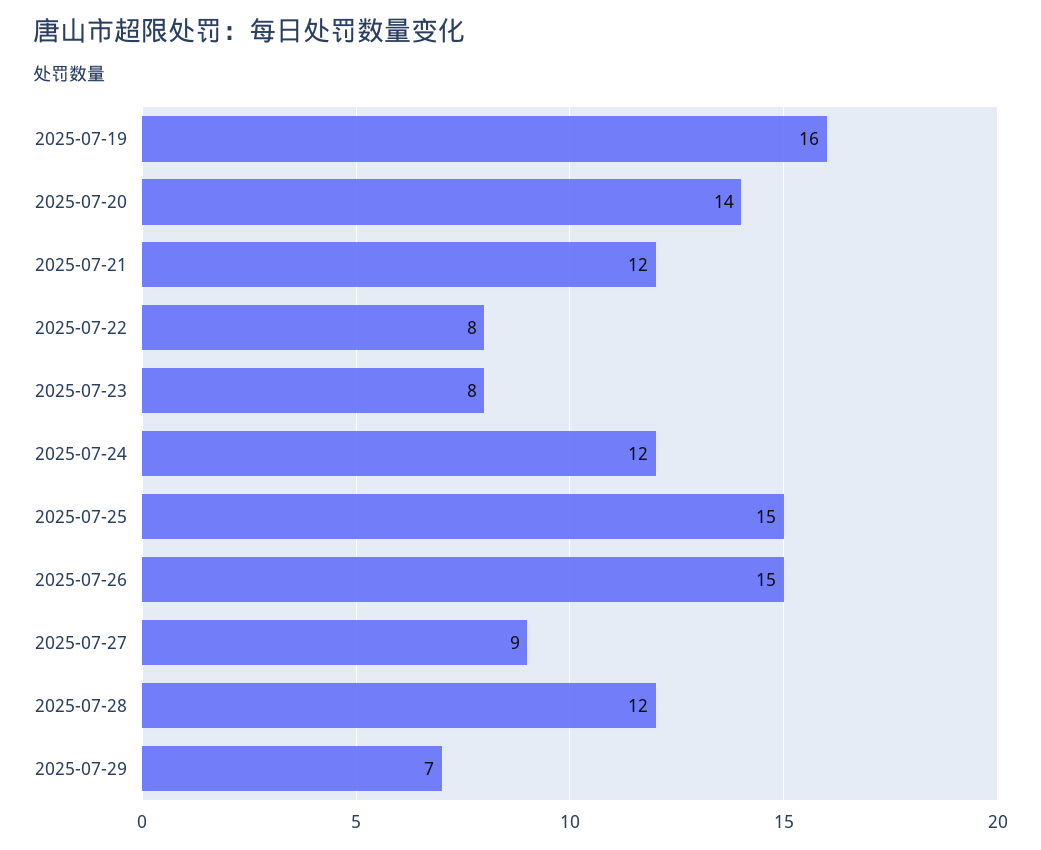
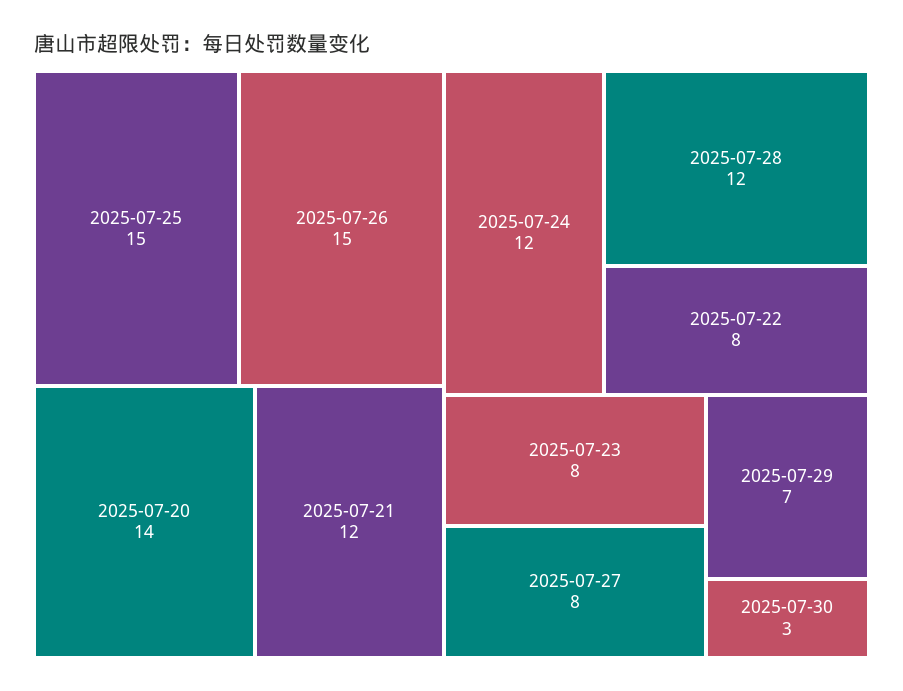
2025-07-19: 16 -> none
2025-07-27: 9 -> 8
2025-07-30: none -> 3

